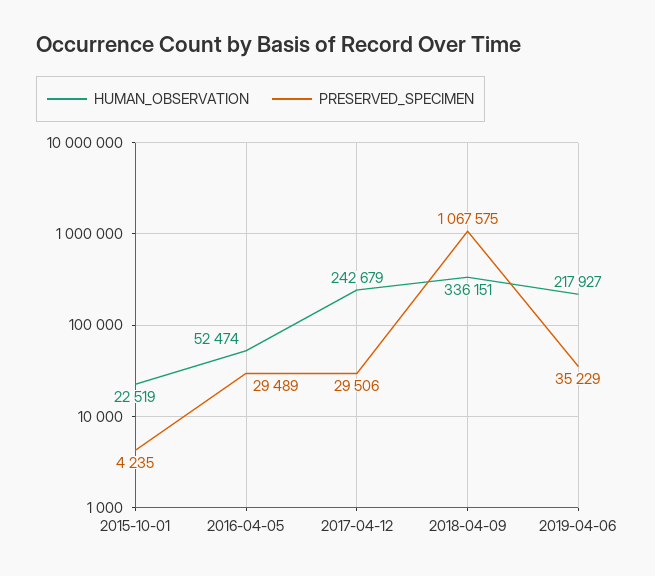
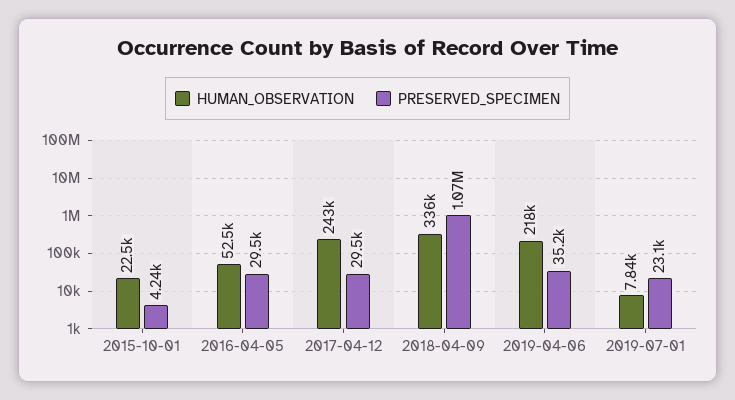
HUMAN_OBSERVATION, 2019-07-01: none -> 7840
PRESERVED_SPECIMEN, 2019-07-01: none -> 23100

